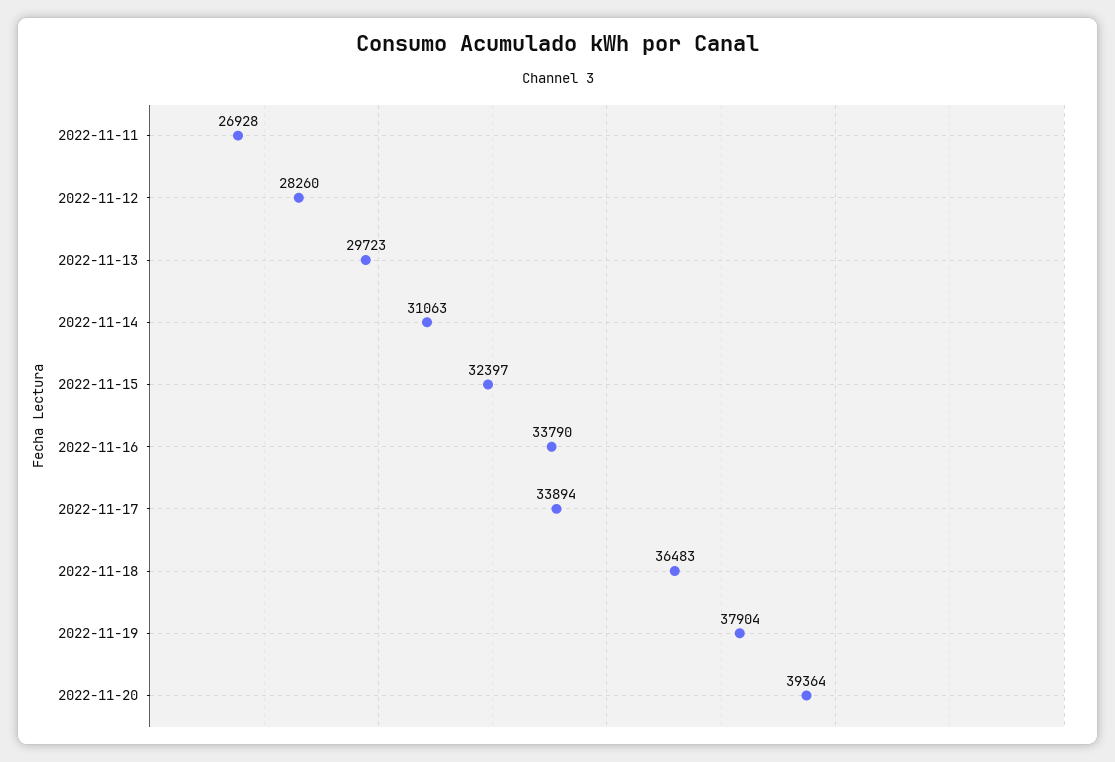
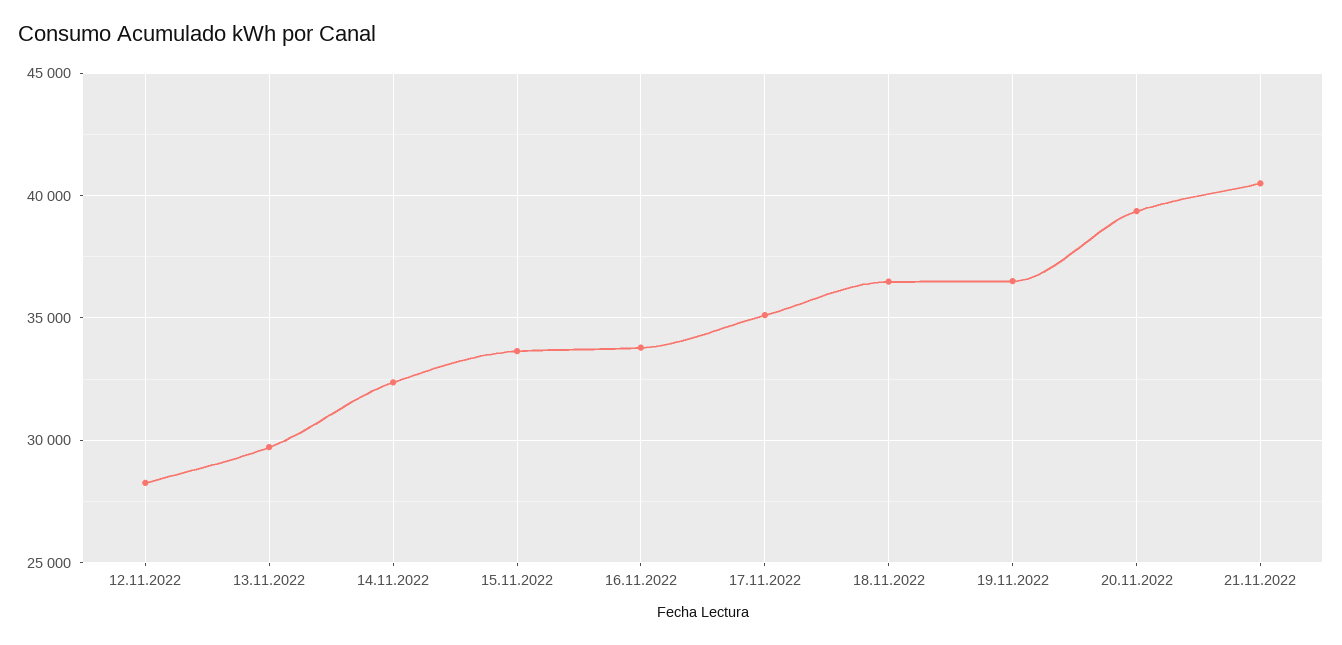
2022-11-11: 26928 -> none
2022-11-14: 31063 -> 32500
2022-11-15: 32397 -> 33500
2022-11-17: 33894 -> 35000
2022-11-19: 37904 -> 36500
21.11.2022: none -> 40500

